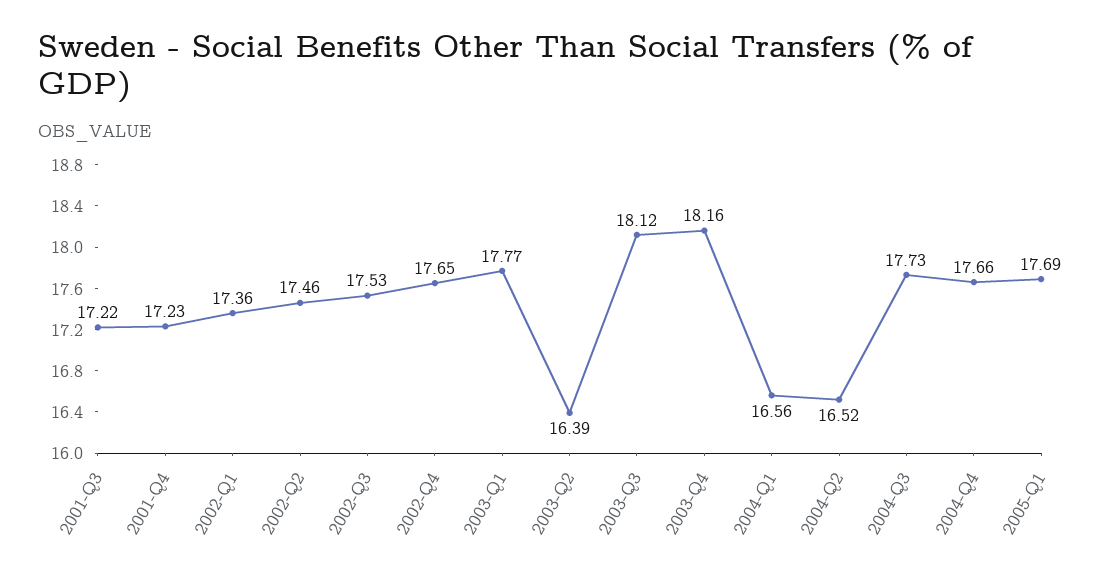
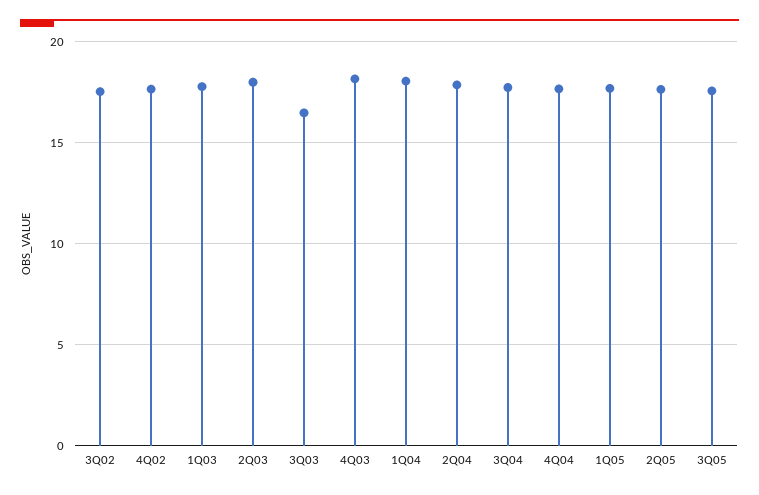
2001-Q3: 17.22 -> none
2001-Q4: 17.23 -> none
2002-Q1: 17.36 -> none
2002-Q2: 17.46 -> none
2003-Q2: 16.39 -> 18
2003-Q3: 18.12 -> 16.5
2004-Q1: 16.56 -> 18
2004-Q2: 16.52 -> 18
2Q05: none -> 17.5
3Q05: none -> 17.5

